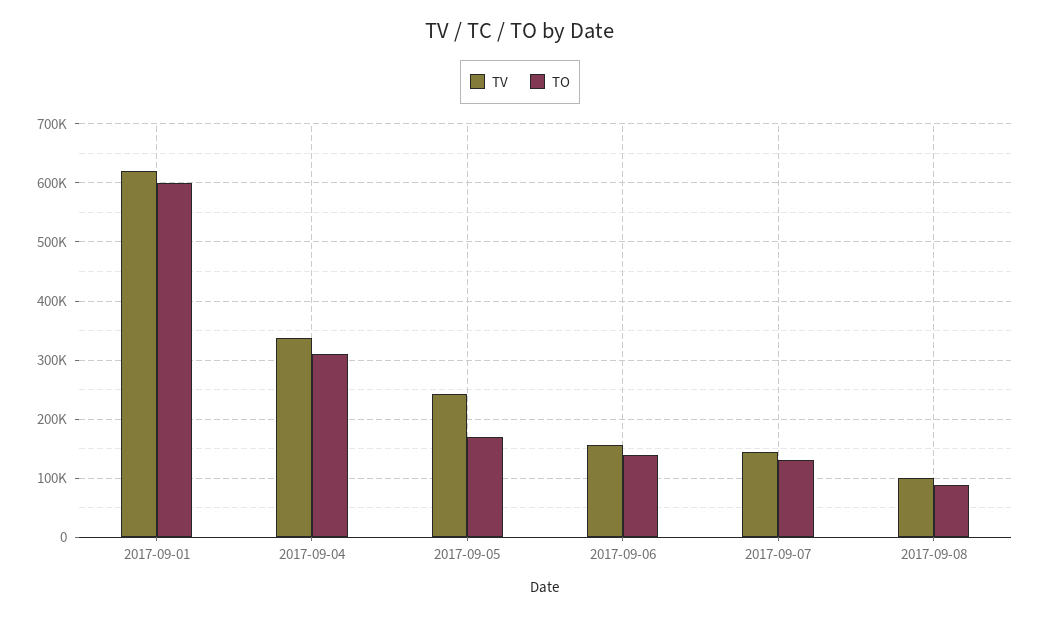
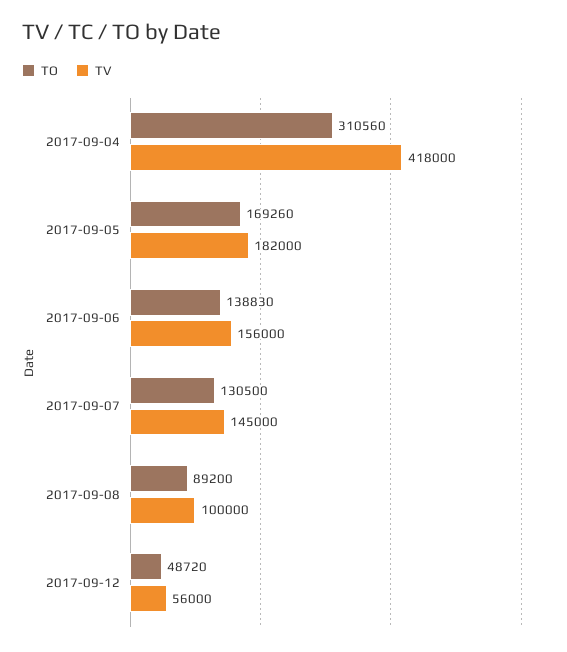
TV, 2017-09-01: 620000 -> none
TO, 2017-09-01: 600000 -> none
TV, 2017-09-04: 340000 -> 418000
TV, 2017-09-05: 240000 -> 182000
TO, 2017-09-12: none -> 48720
TV, 2017-09-12: none -> 56000

